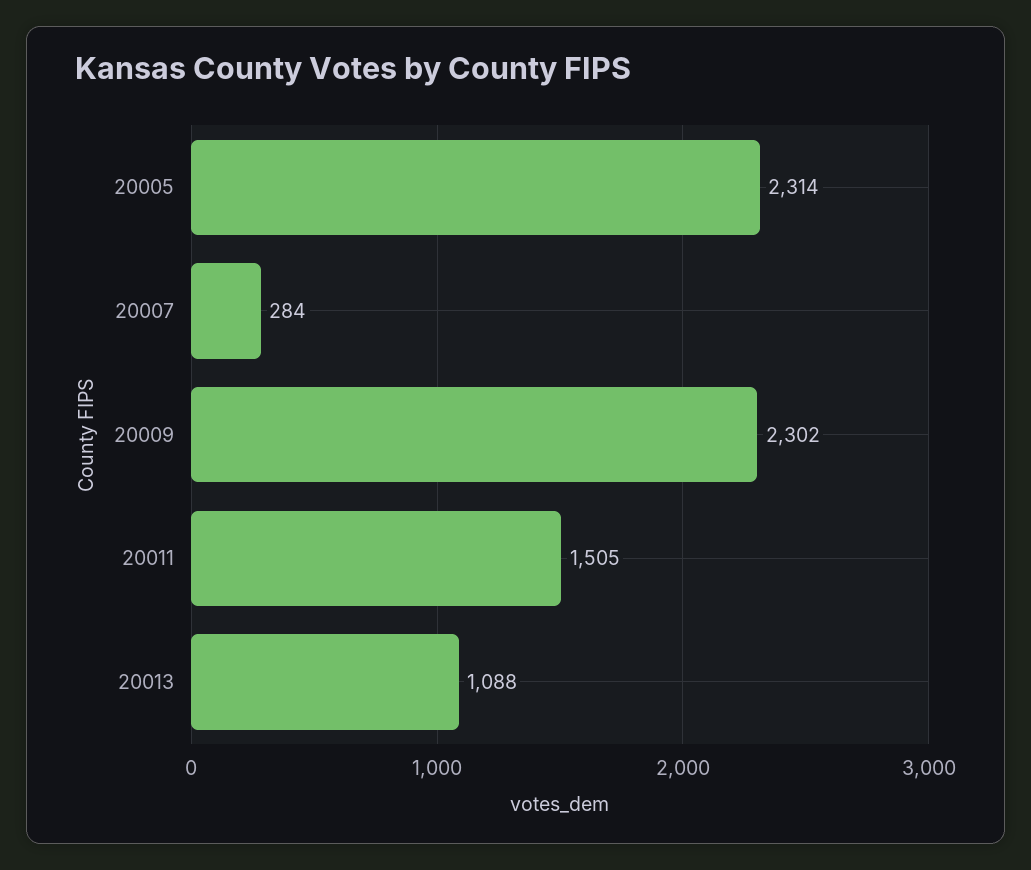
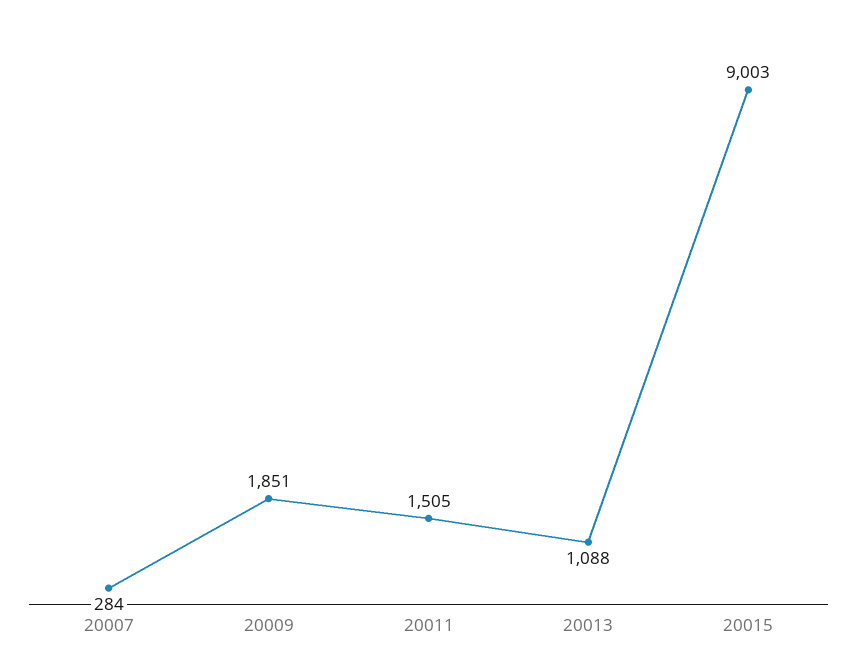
20005: 2314 -> none
20009: 2302 -> 1851
20015: none -> 9003

